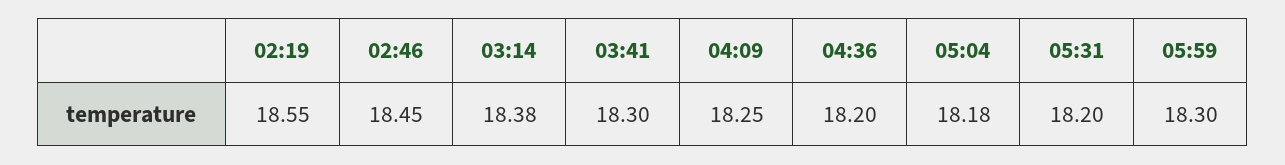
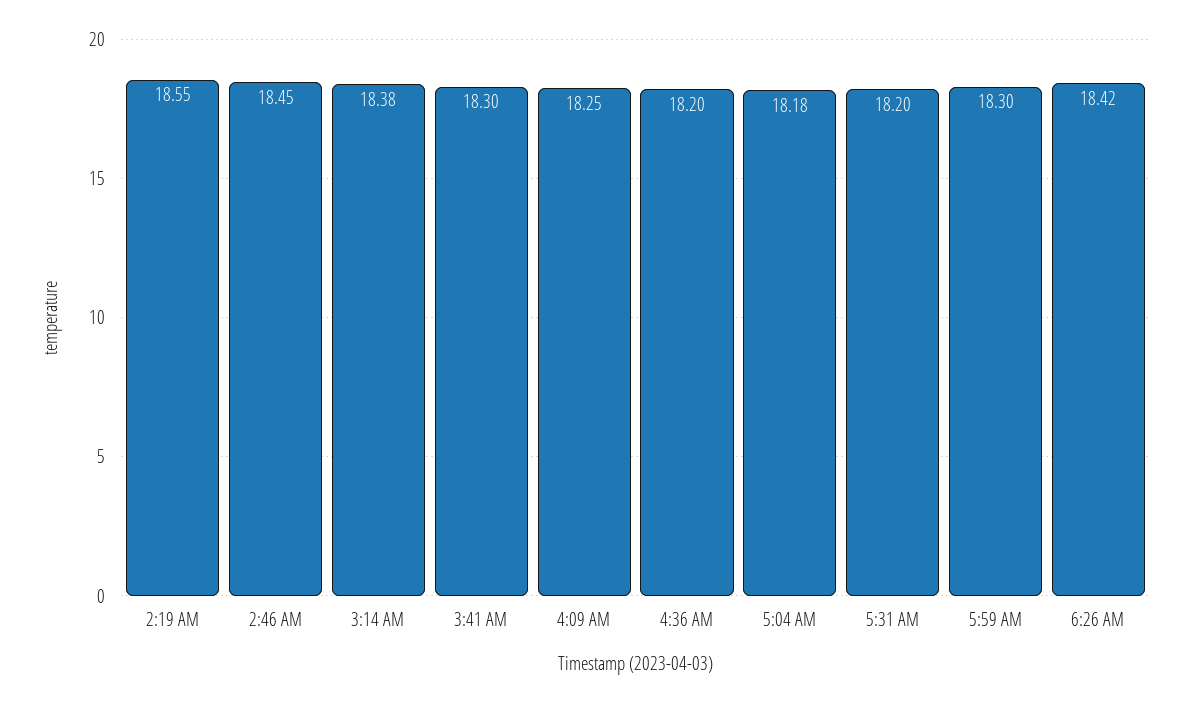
6:26 AM: none -> 18.42

